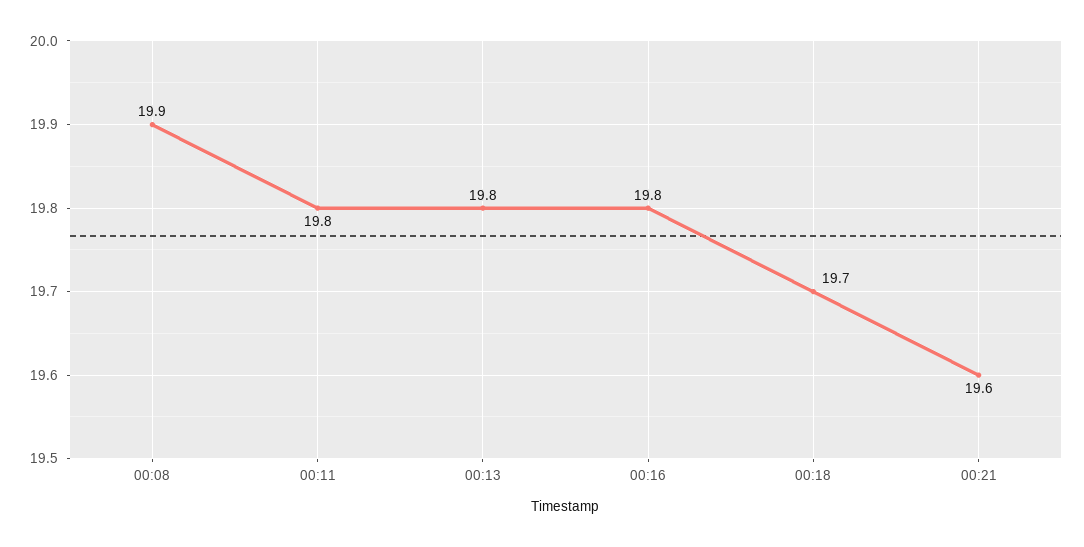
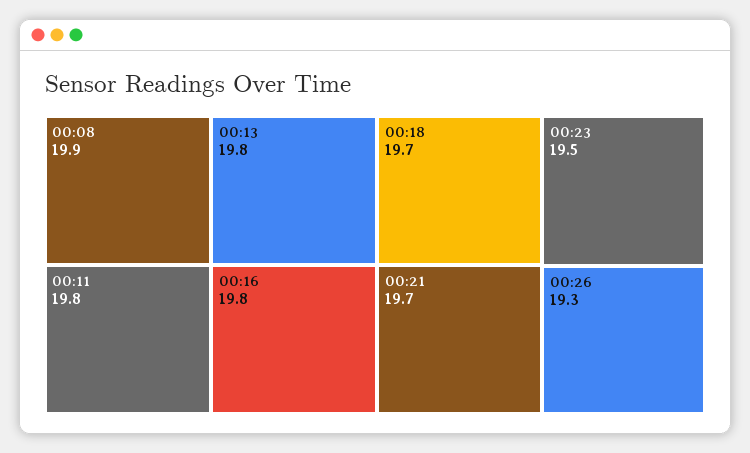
00:21: 19.6 -> 19.7
00:23: none -> 19.5
00:26: none -> 19.3

